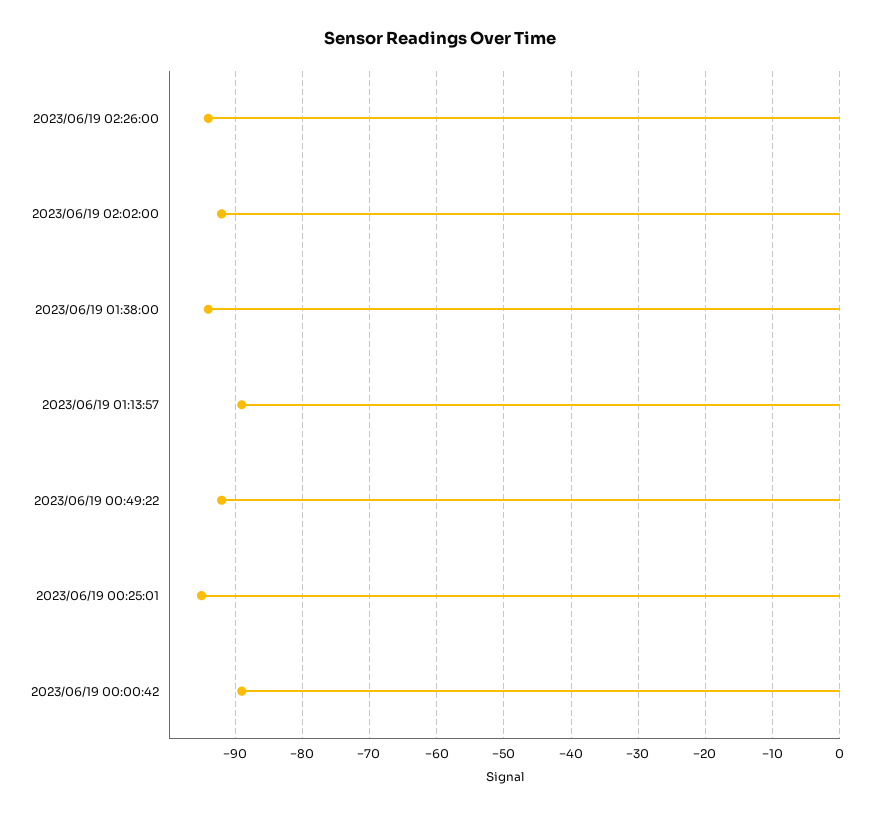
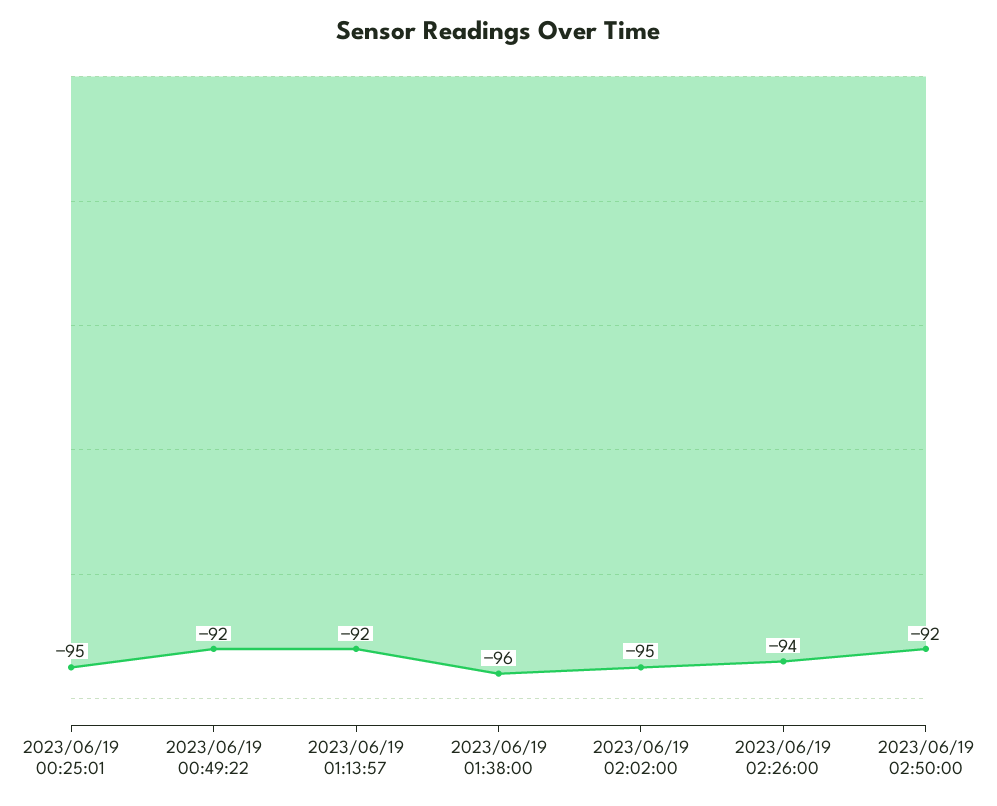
2023/06/19 02:02:00: -92 -> -95
2023/06/19 01:38:00: -94 -> -96
2023/06/19 01:13:57: -89 -> -92
2023/06/19 00:00:42: -89 -> none
2023/06/19 02:50:00: none -> -92

